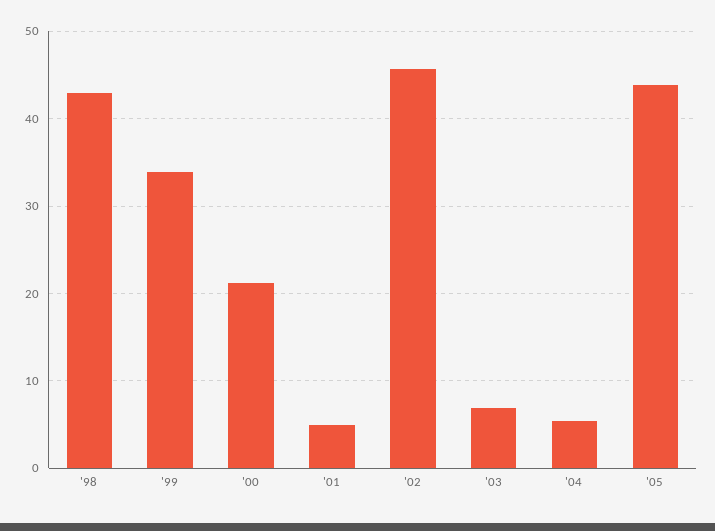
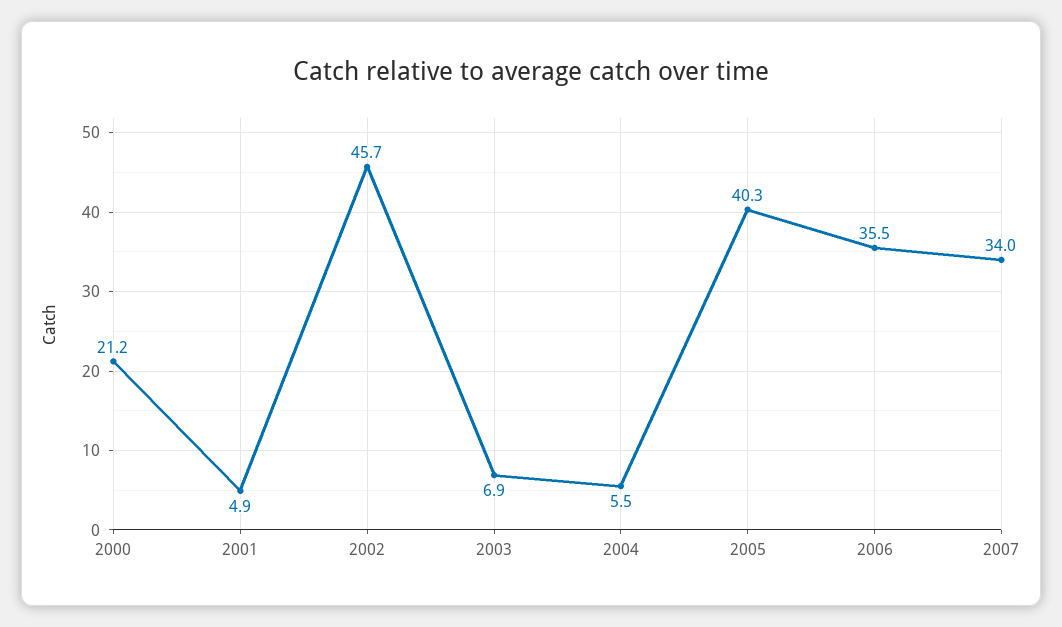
'98: 43 -> none
'99: 34 -> none
'05: 44 -> 40.3
2006: none -> 35.5
2007: none -> 34

